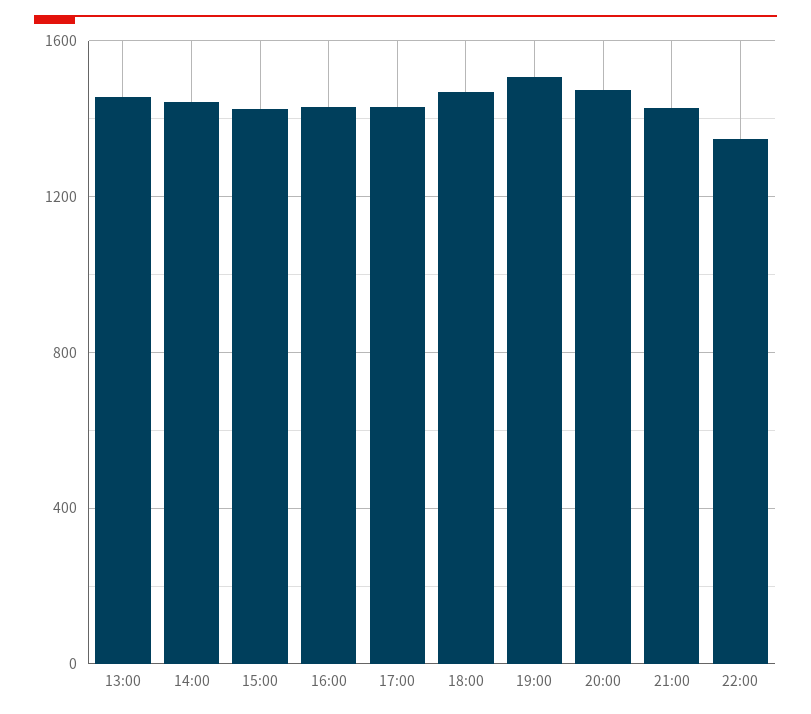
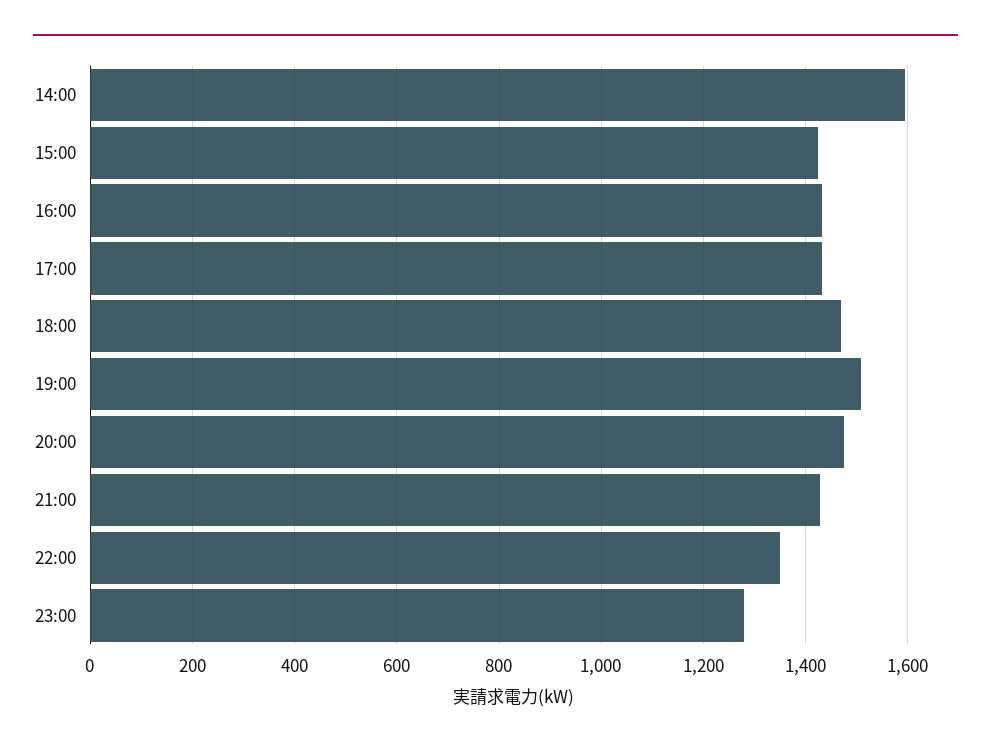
13:00: 1450 -> none
14:00: 1450 -> 1600
23:00: none -> 1280

